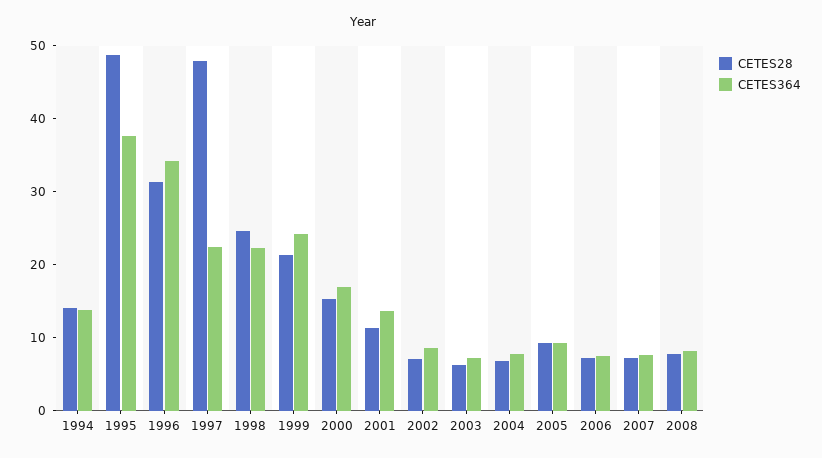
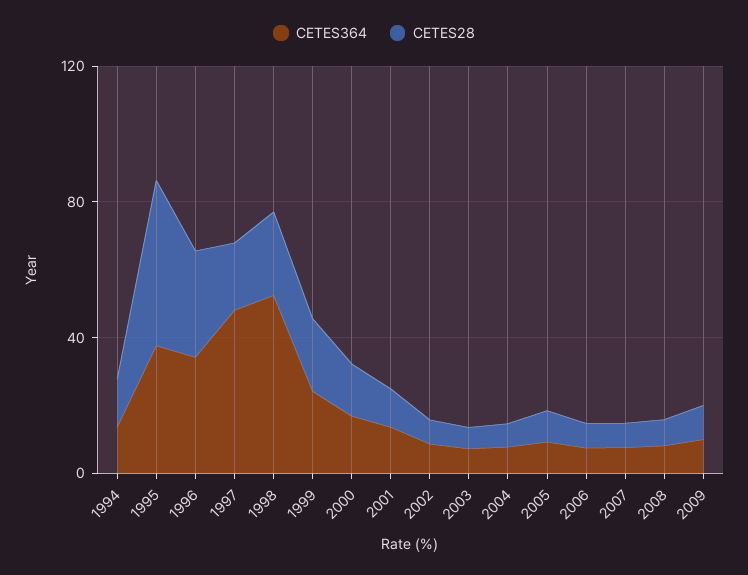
CETES28, 1997: 48 -> 20
CETES364, 1997: 22 -> 50
CETES364, 1998: 22 -> 50
CETES364, 2009: none -> 10
CETES28, 2009: none -> 10

